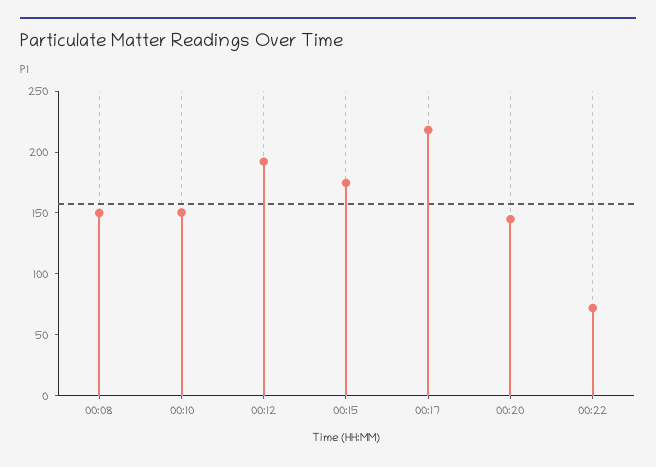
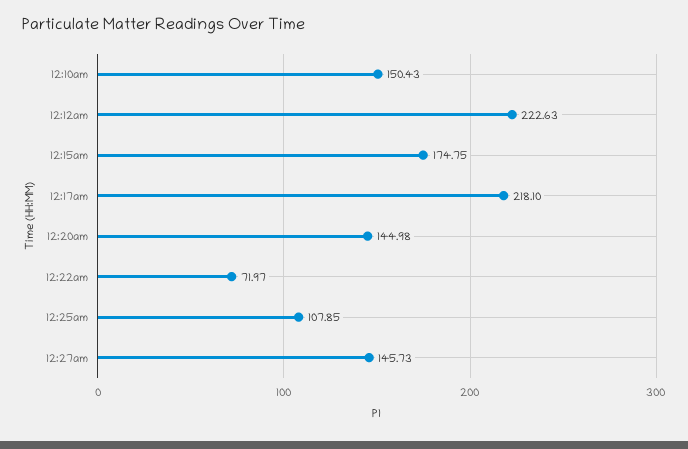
00:08: 150 -> none
00:12: 190 -> 222.63
12:25am: none -> 107.85
12:27am: none -> 145.73

